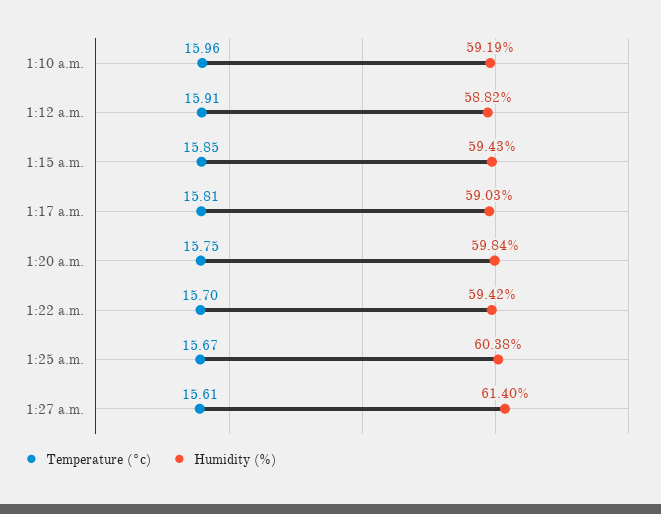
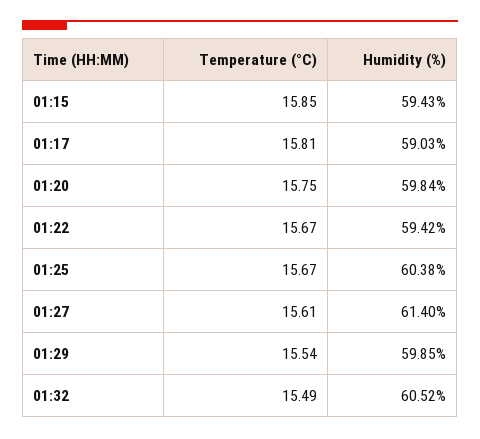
Temperature (°c), 1:10 a.m.: 15.96 -> none
Humidity (%), 1:10 a.m.: 59.19 -> none
Temperature (°c), 1:12 a.m.: 15.91 -> none
Humidity (%), 1:12 a.m.: 58.82 -> none
Temperature (°c), 1:22 a.m.: 15.7 -> 15.67
Temperature (°c), 01:29: none -> 15.54
Humidity (%), 01:29: none -> 59.85
Temperature (°c), 01:32: none -> 15.49
Humidity (%), 01:32: none -> 60.52

